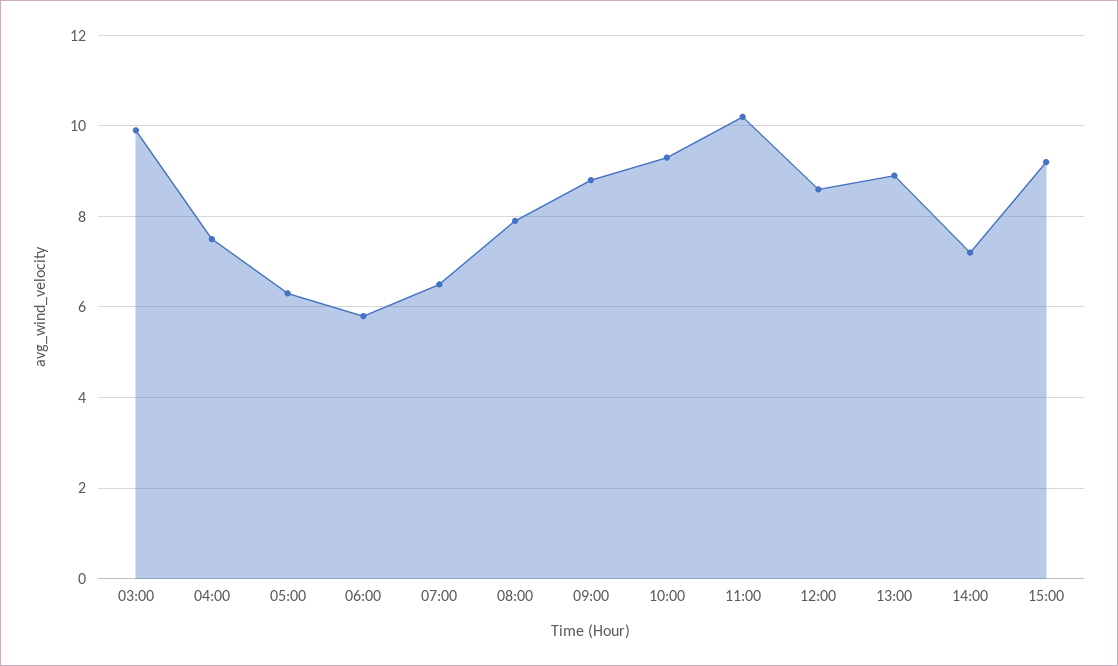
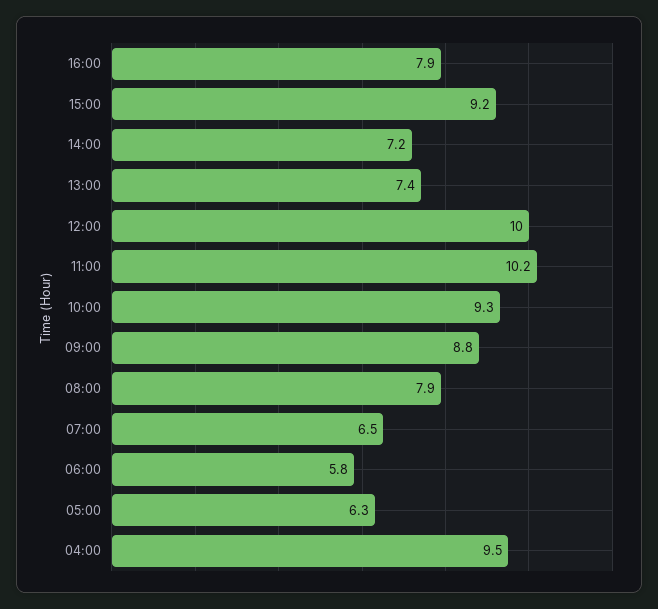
03:00: 10 -> none
04:00: 7.5 -> 9.5
12:00: 8.5 -> 10
13:00: 9 -> 7.4
16:00: none -> 7.9

